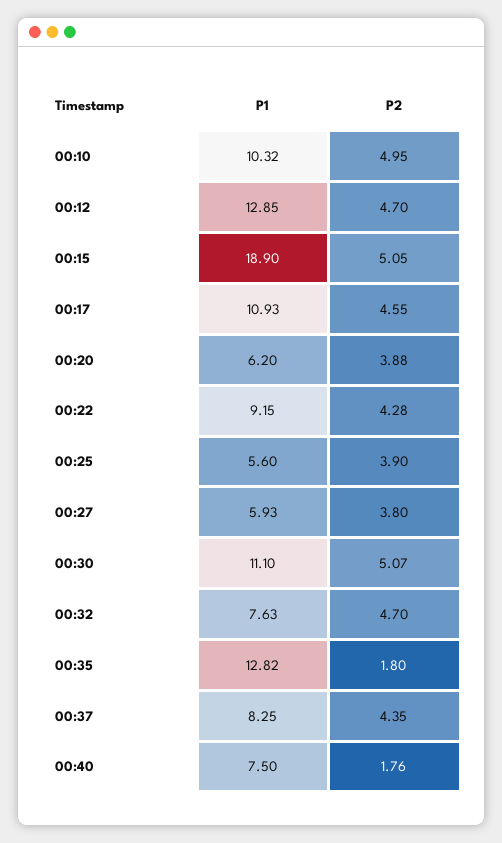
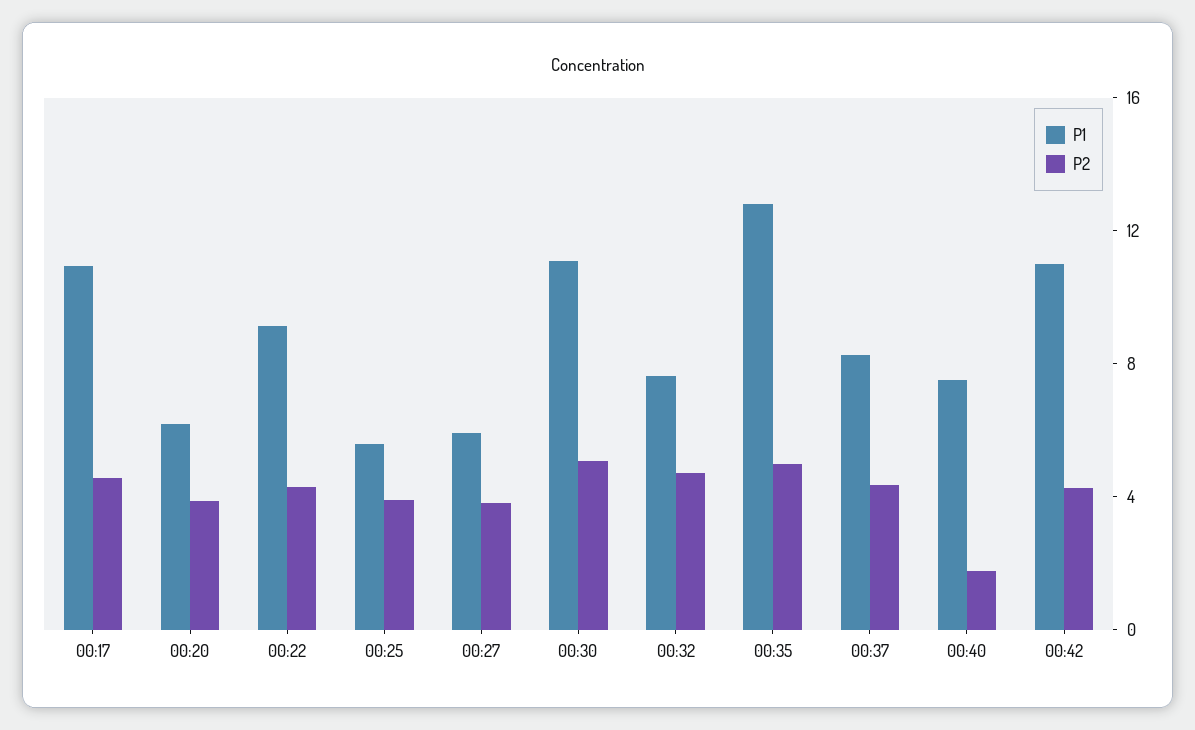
P1, 00:10: 10.32 -> none
P2, 00:10: 4.95 -> none
P1, 00:12: 12.85 -> none
P2, 00:12: 4.7 -> none
P1, 00:15: 18.9 -> none
P2, 00:15: 5.05 -> none
P2, 00:35: 1.8 -> 5
P1, 00:42: none -> 11
P2, 00:42: none -> 4

